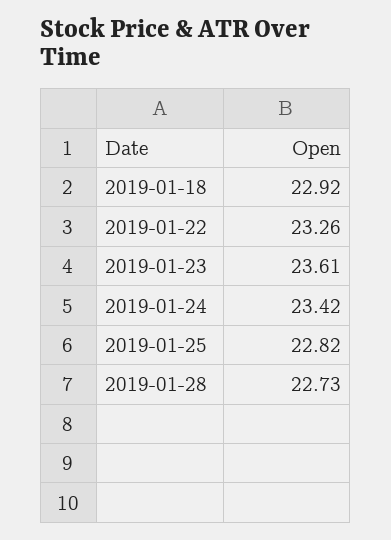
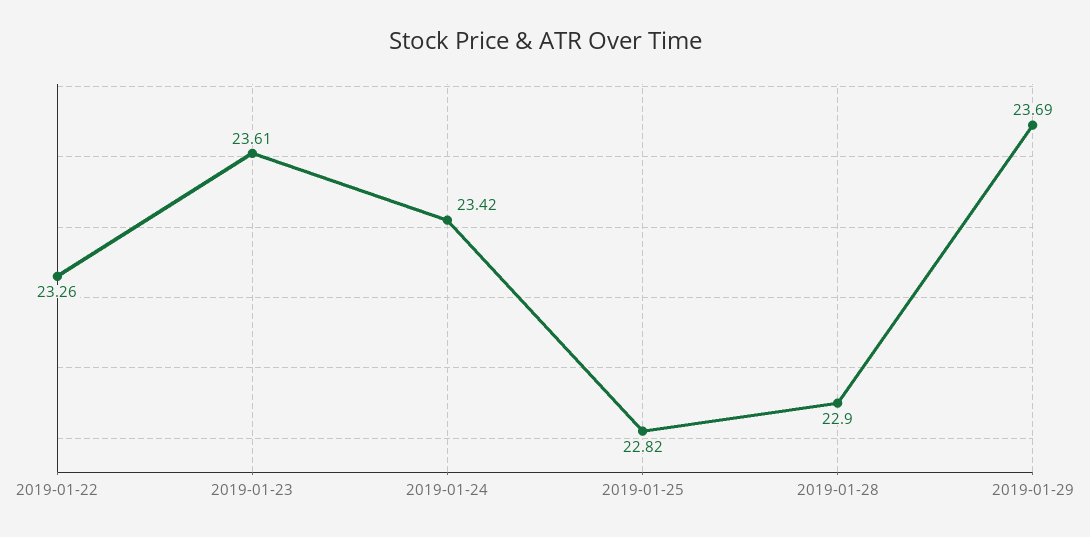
2019-01-18: 22.92 -> none
2019-01-28: 22.73 -> 22.9
2019-01-29: none -> 23.69

